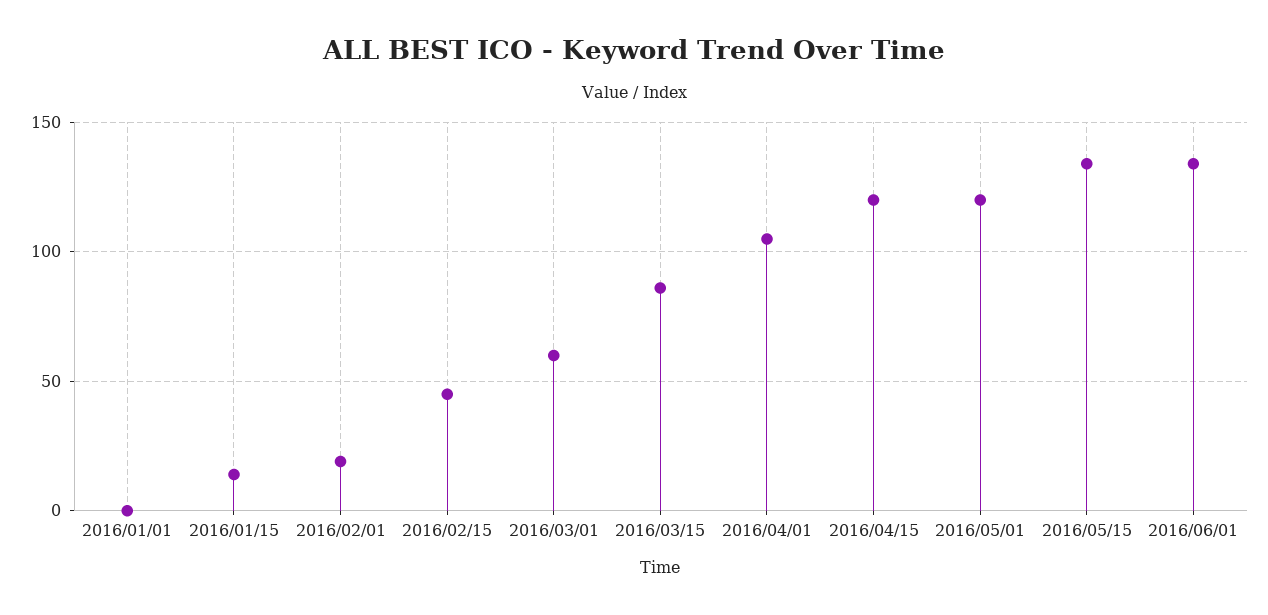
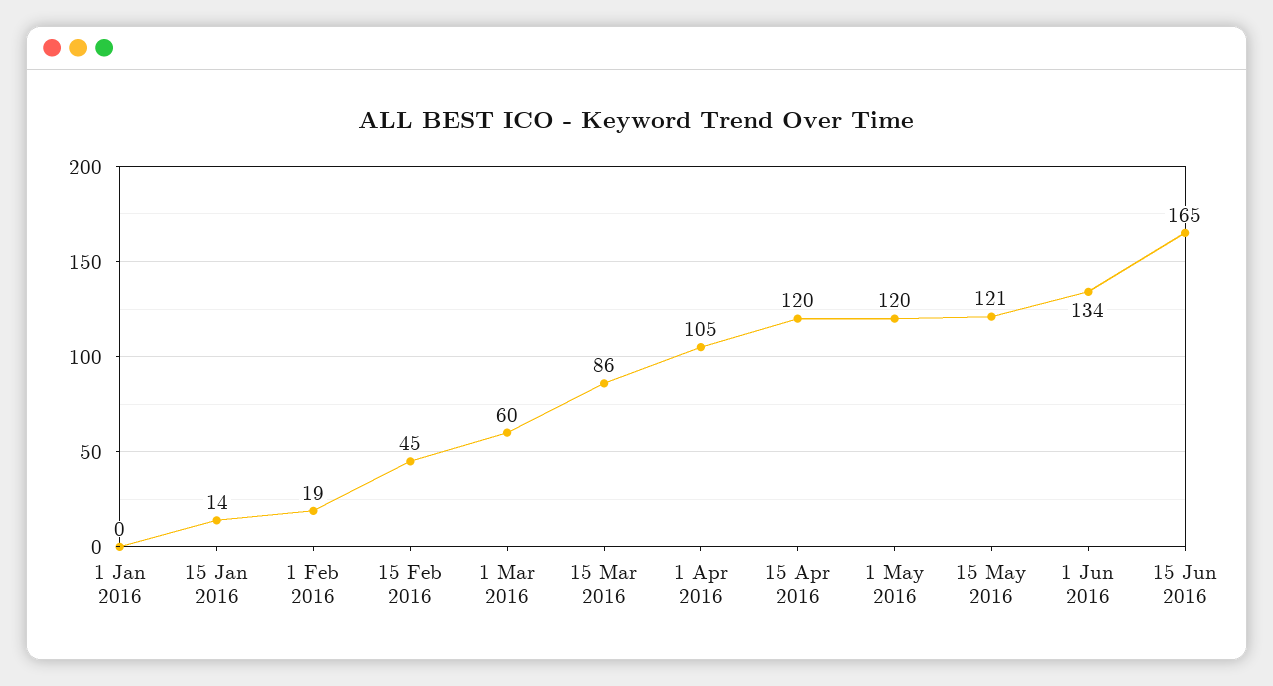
2016/05/15: 135 -> 121
15 Jun 2016: none -> 165

